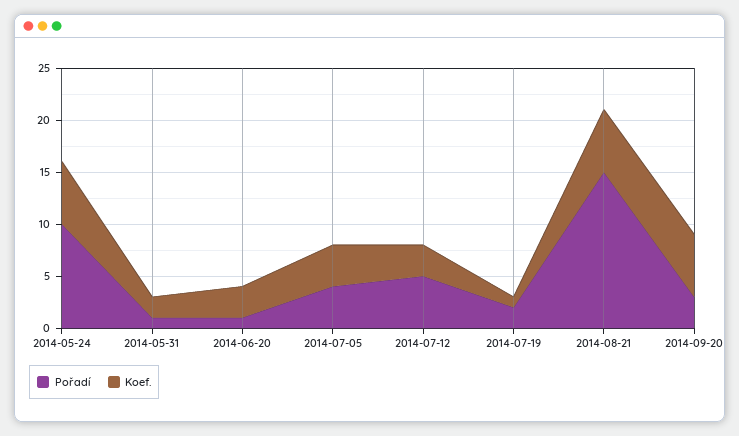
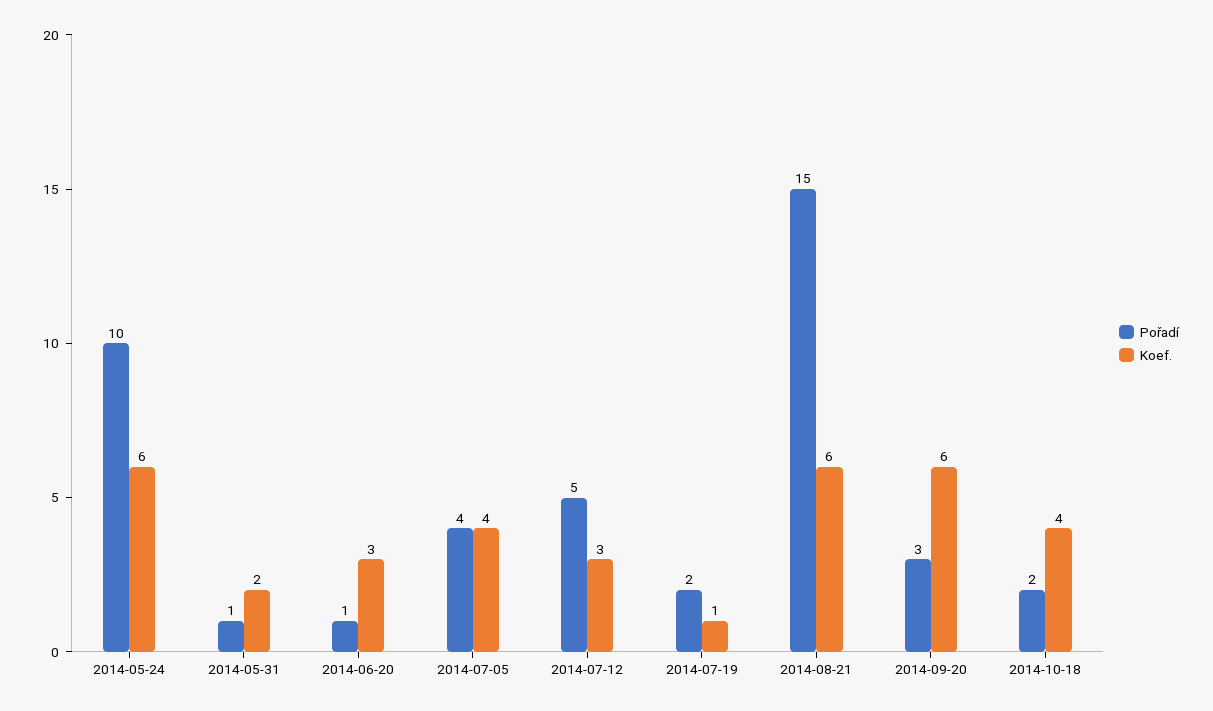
Pořadí, 2014-10-18: none -> 2
Koef., 2014-10-18: none -> 4

